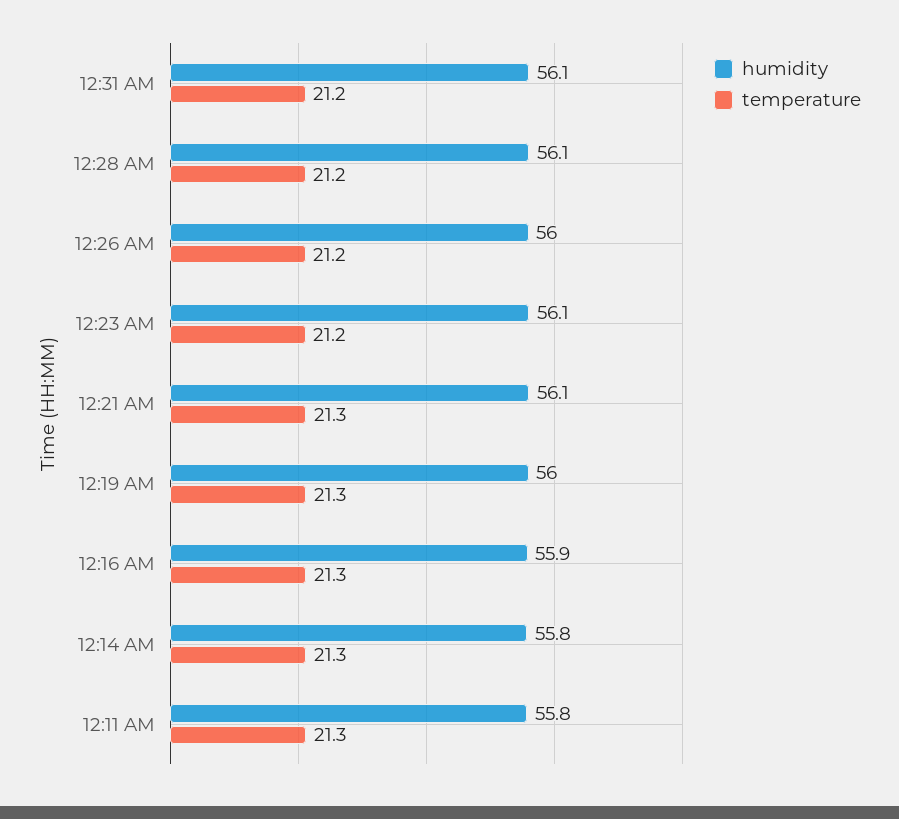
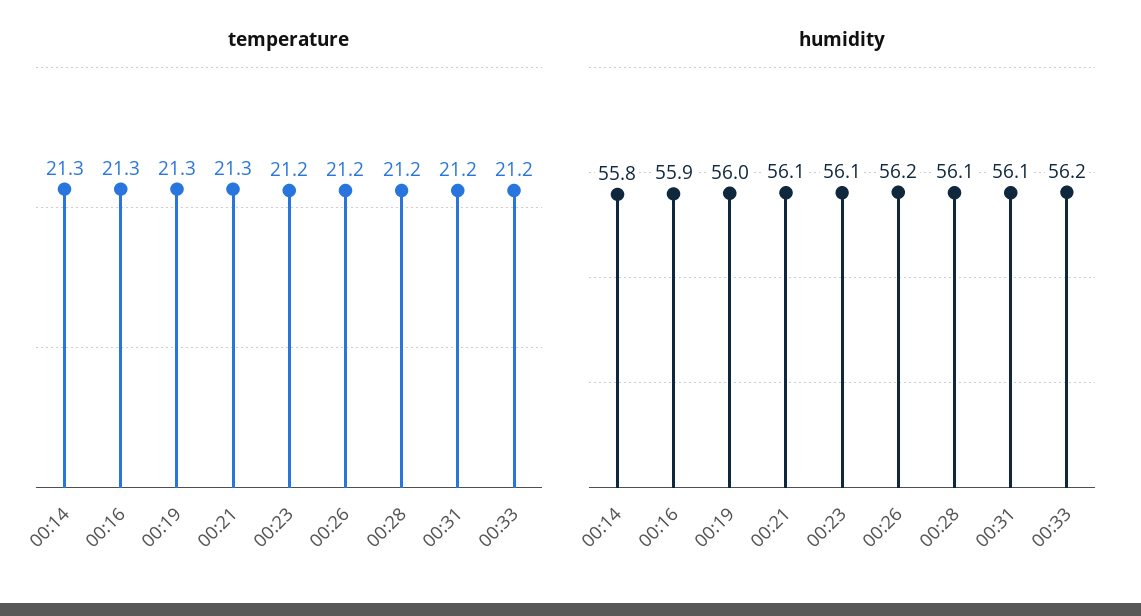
humidity, 12:26 AM: 56 -> 56.2
humidity, 12:11 AM: 55.8 -> none
temperature, 12:11 AM: 21.3 -> none
temperature, 00:33: none -> 21.2
humidity, 00:33: none -> 56.2

